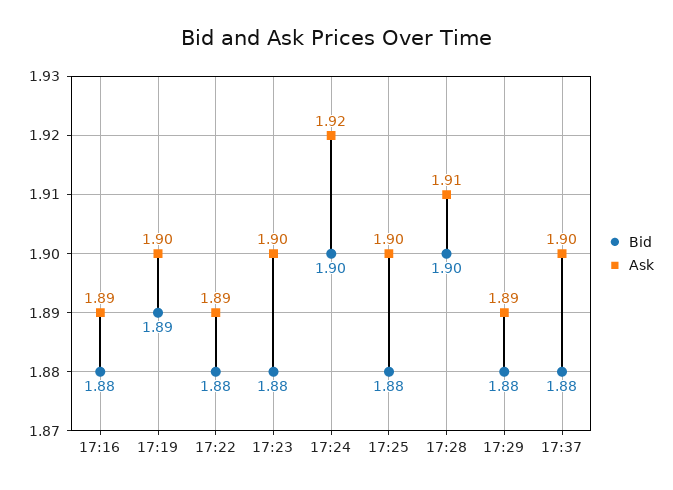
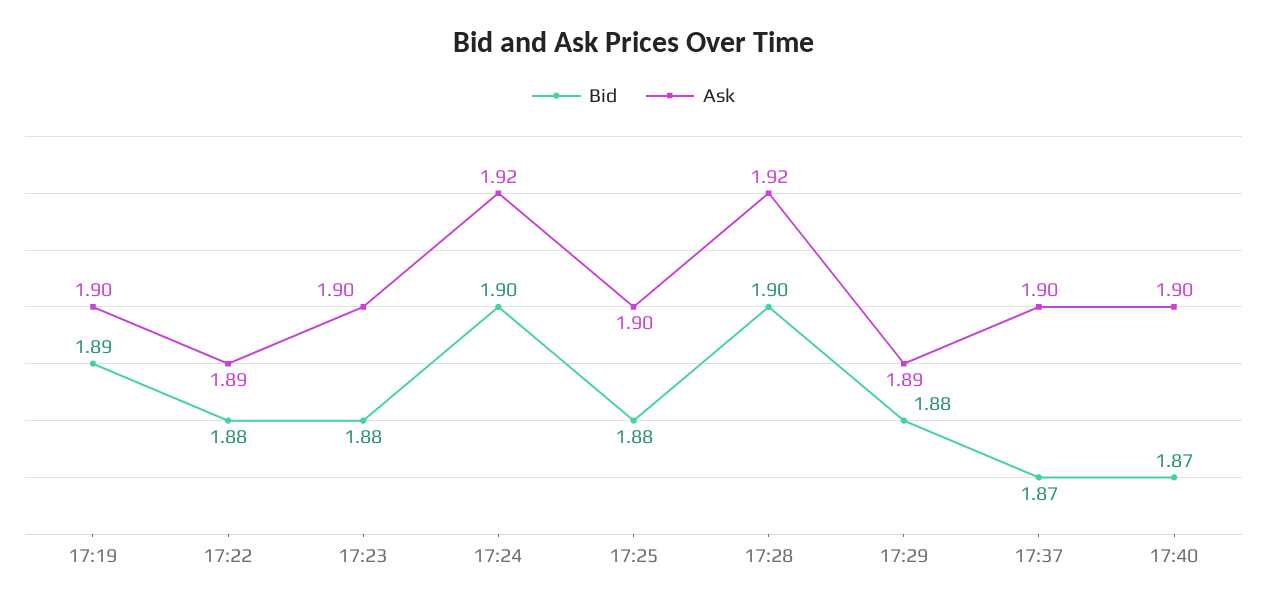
Bid, 17:16: 1.88 -> none
Ask, 17:16: 1.89 -> none
Ask, 17:28: 1.91 -> 1.92
Bid, 17:37: 1.88 -> 1.87
Bid, 17:40: none -> 1.87
Ask, 17:40: none -> 1.9

